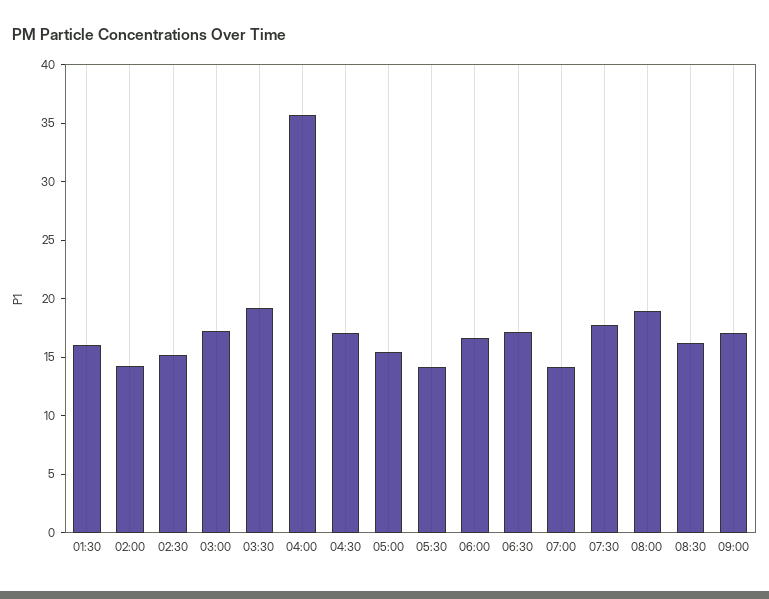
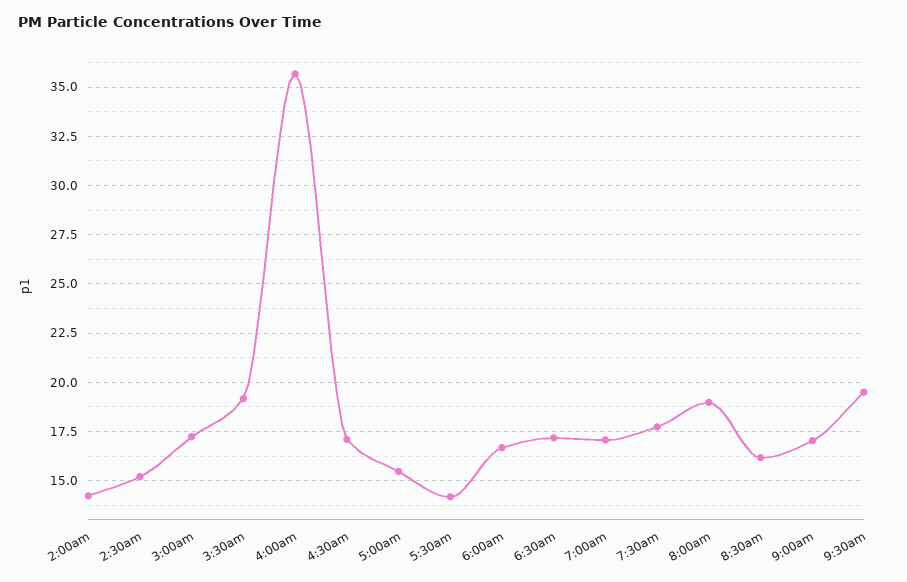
01:30: 16 -> none
07:00: 14 -> 17
9:30am: none -> 19.5

